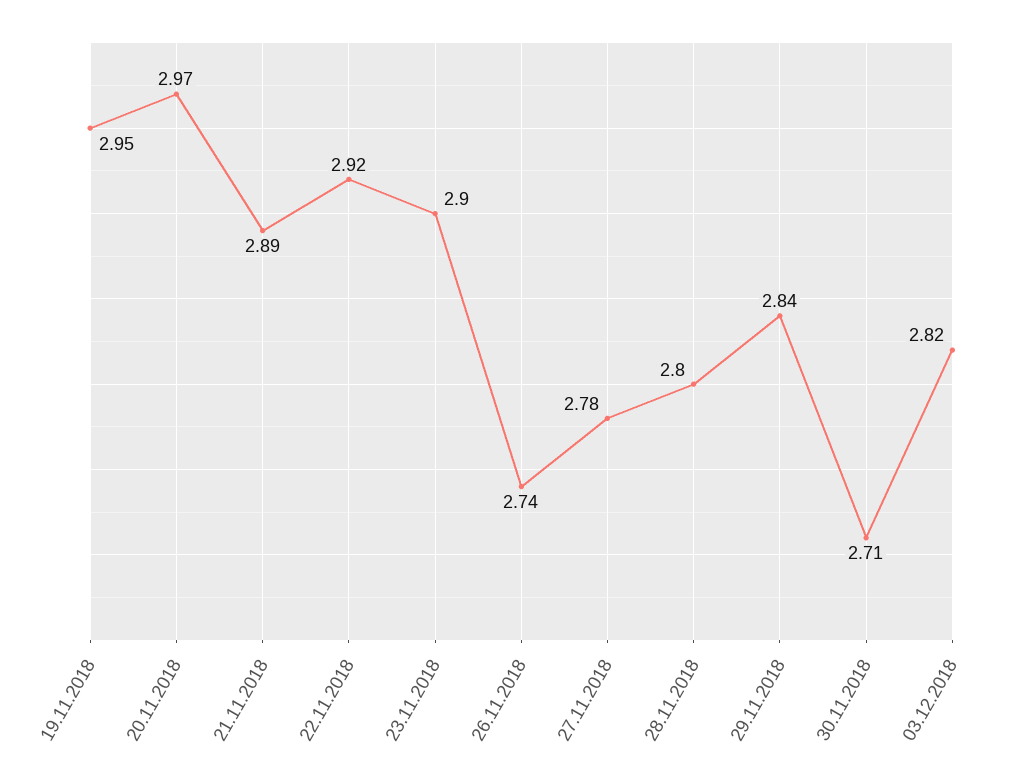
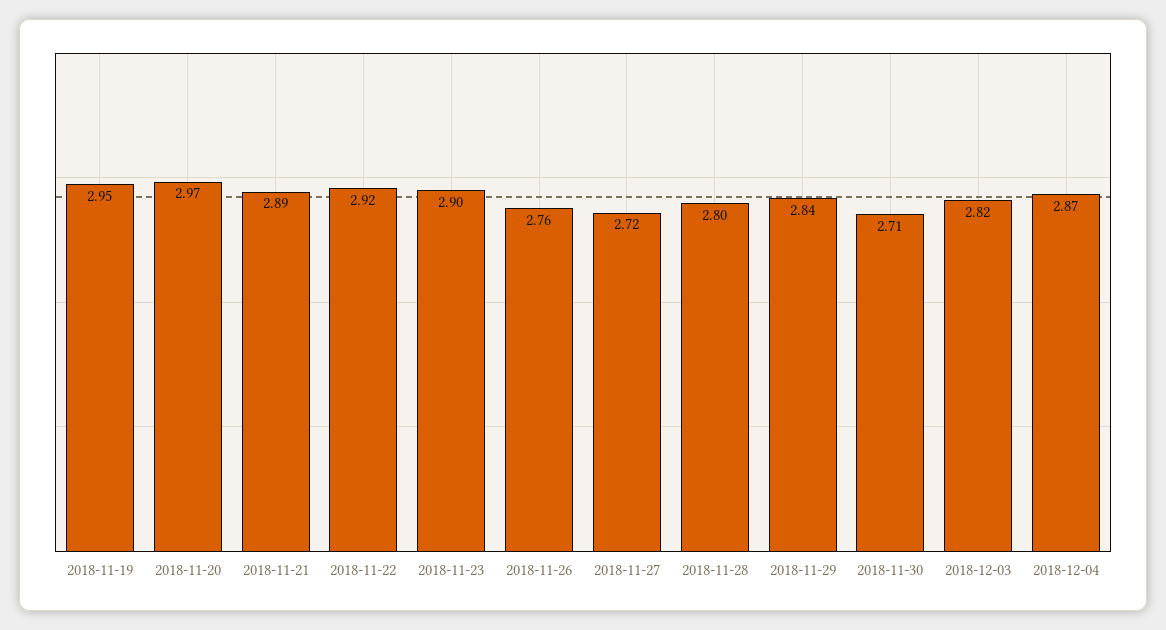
26.11.2018: 2.74 -> 2.76
27.11.2018: 2.78 -> 2.72
2018-12-04: none -> 2.87

